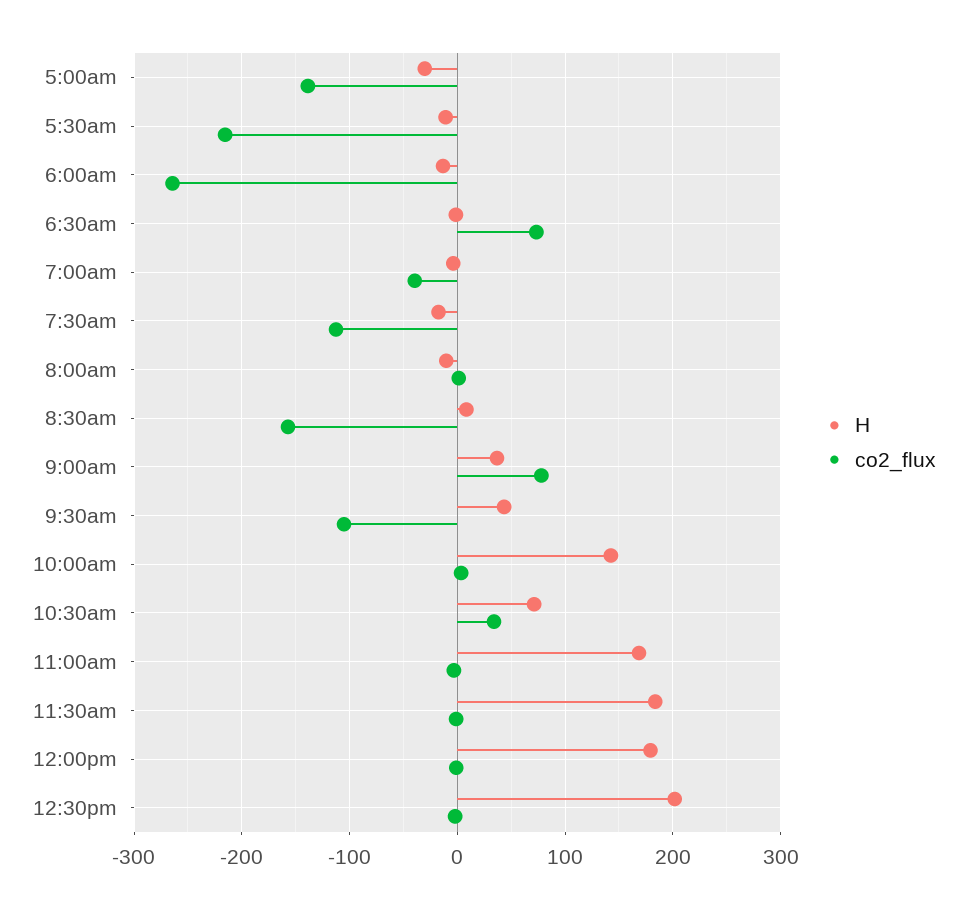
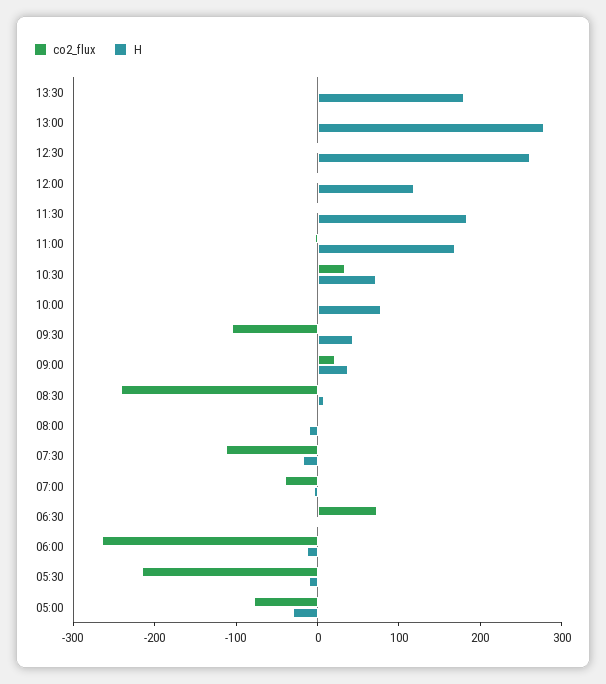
co2_flux, 5:00am: -140 -> -80
co2_flux, 8:30am: -160 -> -240
co2_flux, 9:00am: 80 -> 20
H, 10:00am: 140 -> 80
H, 12:00pm: 180 -> 120
H, 12:30pm: 200 -> 260
co2_flux, 13:30: none -> 0
H, 13:30: none -> 180
co2_flux, 13:00: none -> 0
H, 13:00: none -> 280

